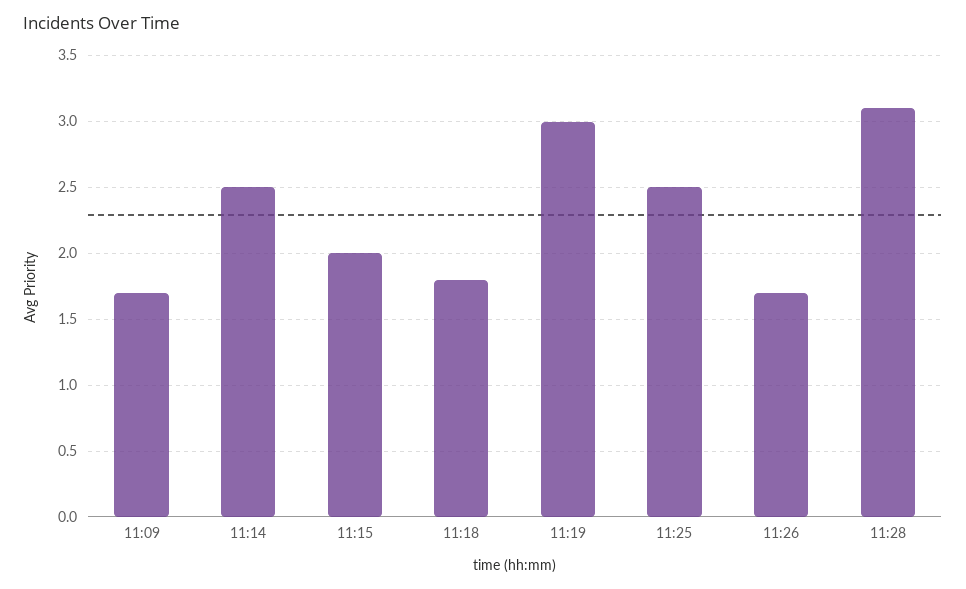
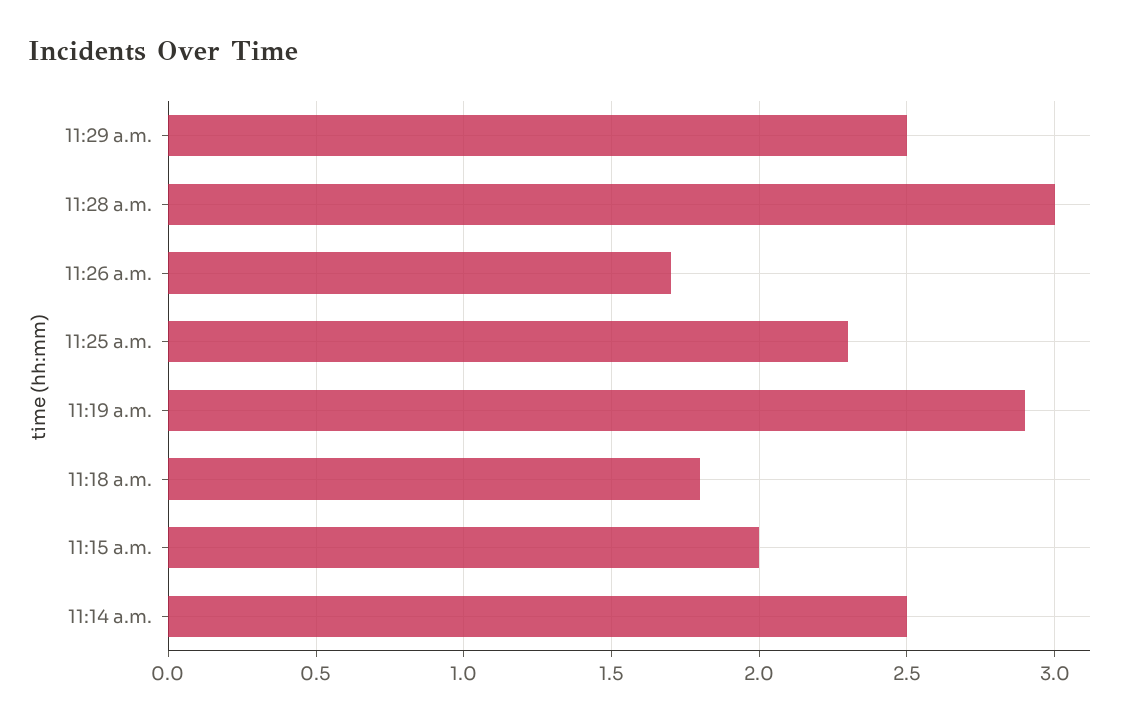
11:09: 1.7 -> none
11:19: 3 -> 2.9
11:25: 2.5 -> 2.3
11:28: 3.1 -> 3
11:29 a.m.: none -> 2.5

